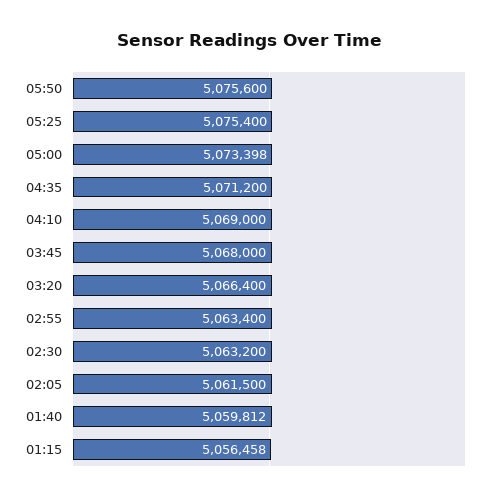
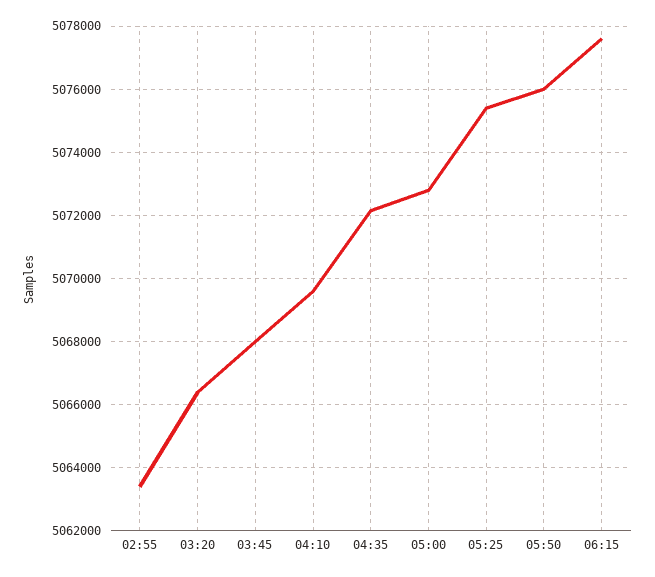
05:50: 5075600 -> 5076000
05:00: 5073398 -> 5072800
04:35: 5071200 -> 5072200
04:10: 5069000 -> 5069600
02:30: 5063200 -> none
02:05: 5061500 -> none
01:40: 5059812 -> none
01:15: 5056458 -> none
06:15: none -> 5077600

